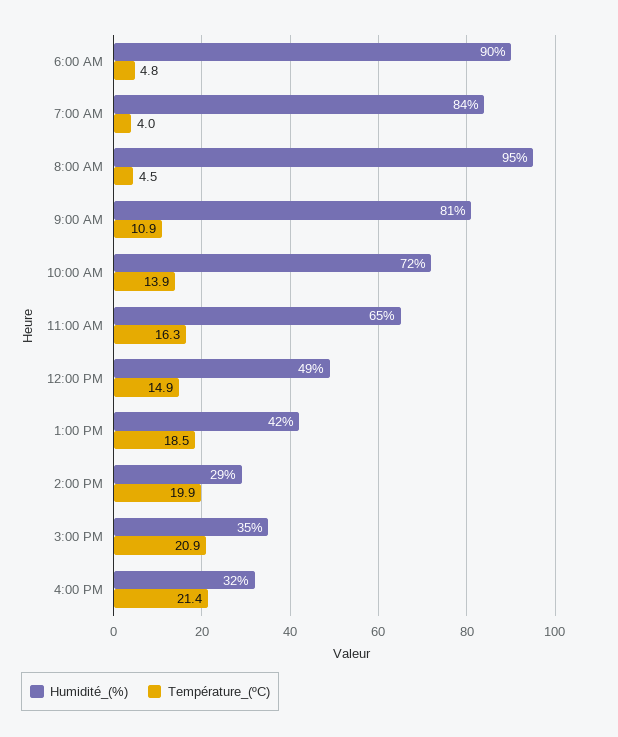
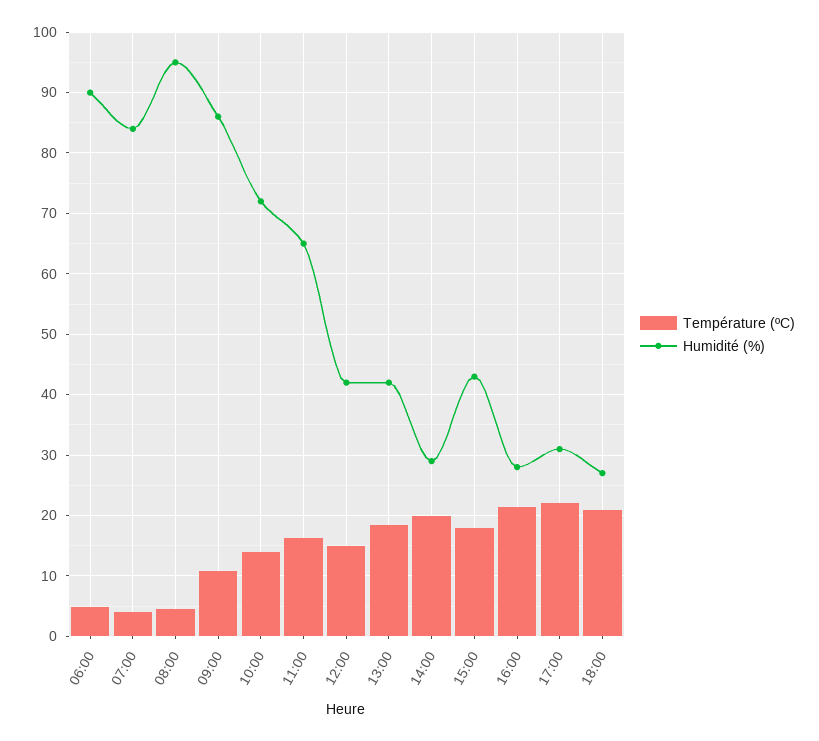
Humidité_(%), 9:00 AM: 81 -> 86
Humidité_(%), 12:00 PM: 49 -> 42
Humidité_(%), 3:00 PM: 35 -> 43
Température_(ºC), 3:00 PM: 20.9 -> 18
Humidité_(%), 4:00 PM: 32 -> 28
Température_(ºC), 17:00: none -> 22
Humidité_(%), 17:00: none -> 31
Température_(ºC), 18:00: none -> 21
Humidité_(%), 18:00: none -> 27

